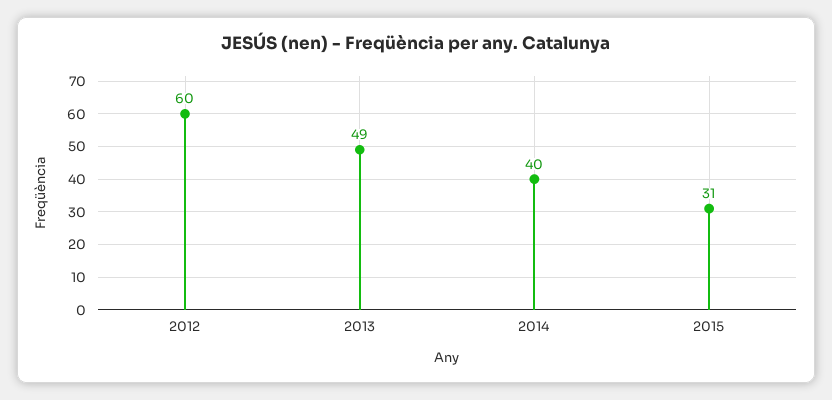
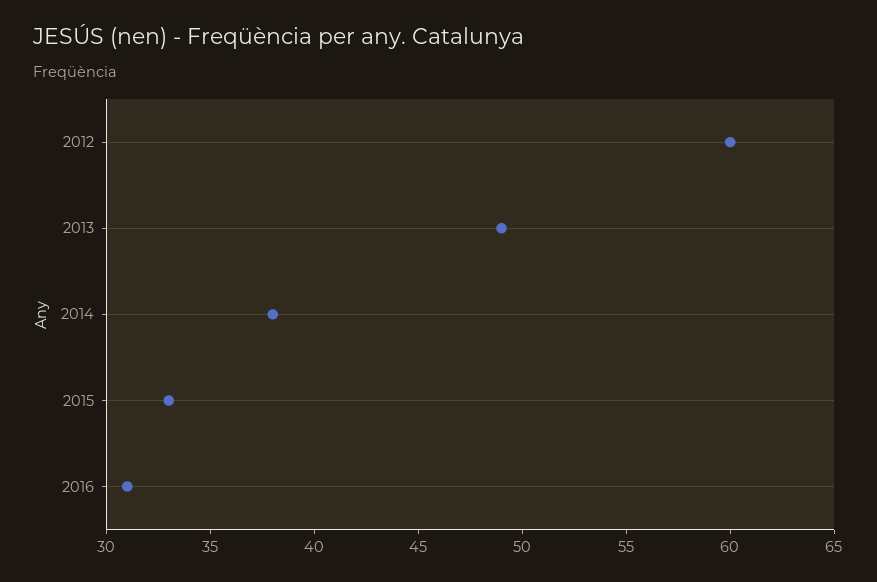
2014: 40 -> 38
2015: 31 -> 33
2016: none -> 31

